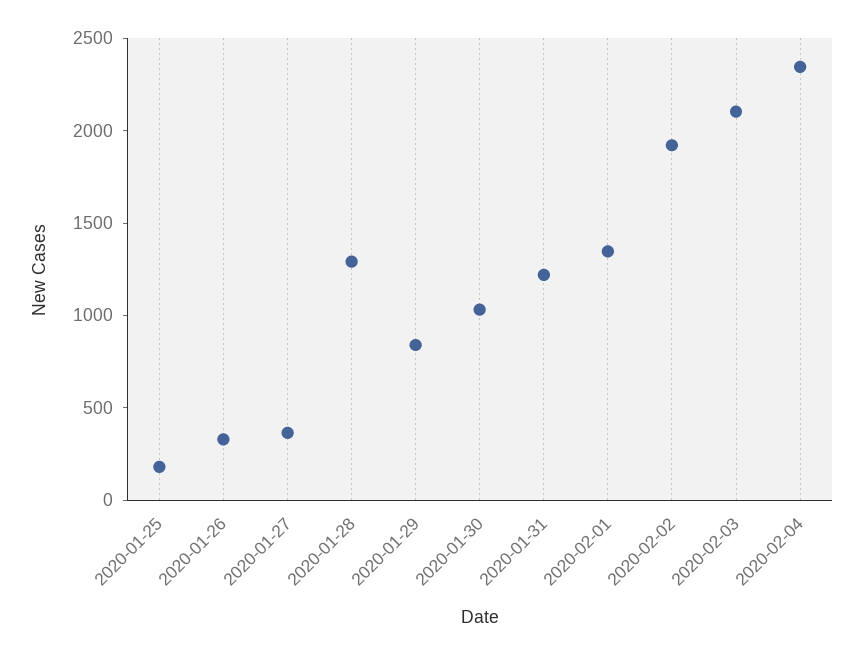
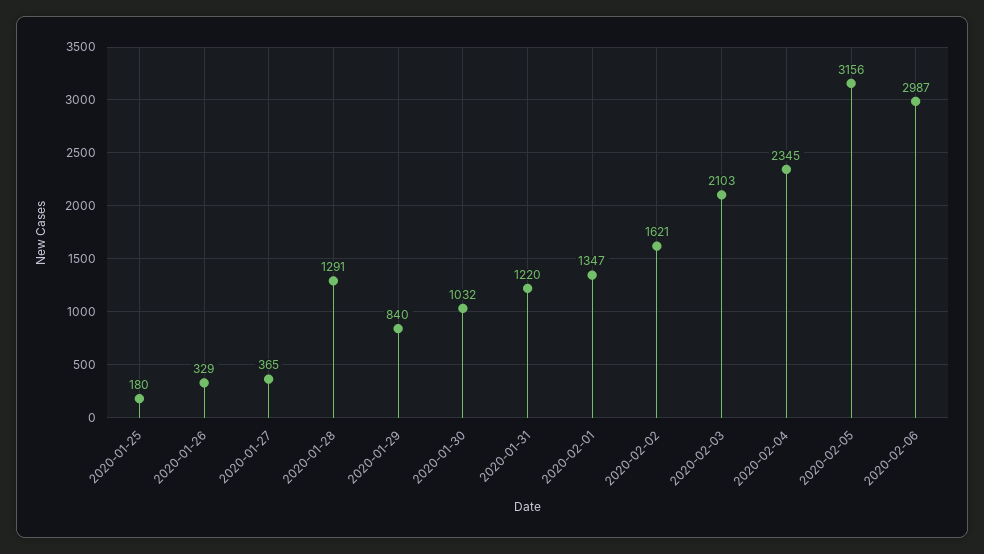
2020-02-02: 1900 -> 1621
2020-02-05: none -> 3156
2020-02-06: none -> 2987

